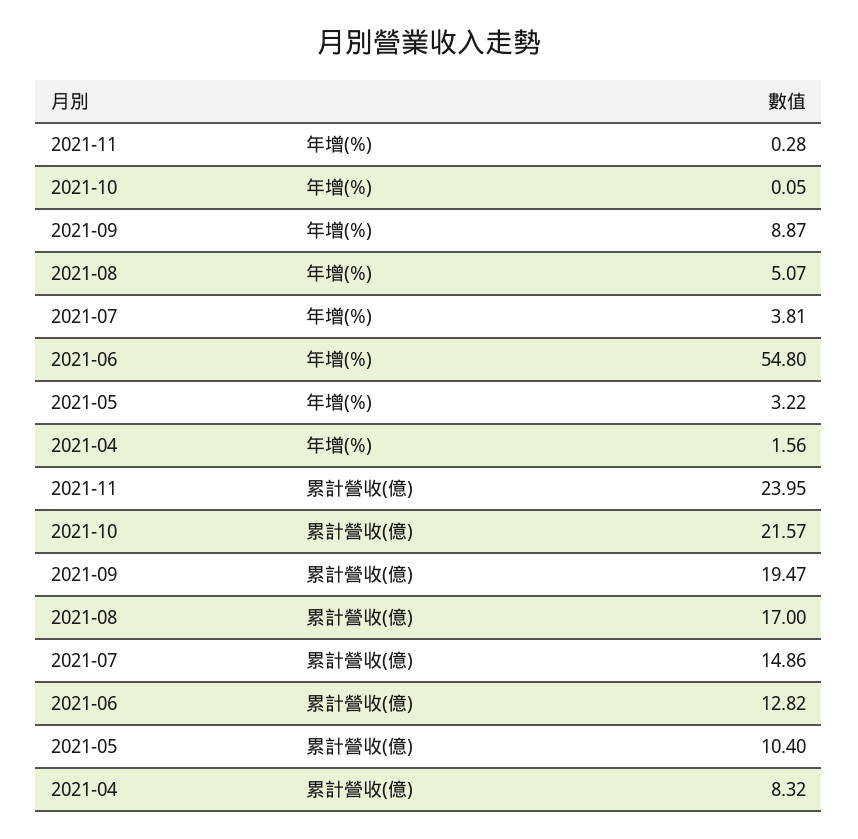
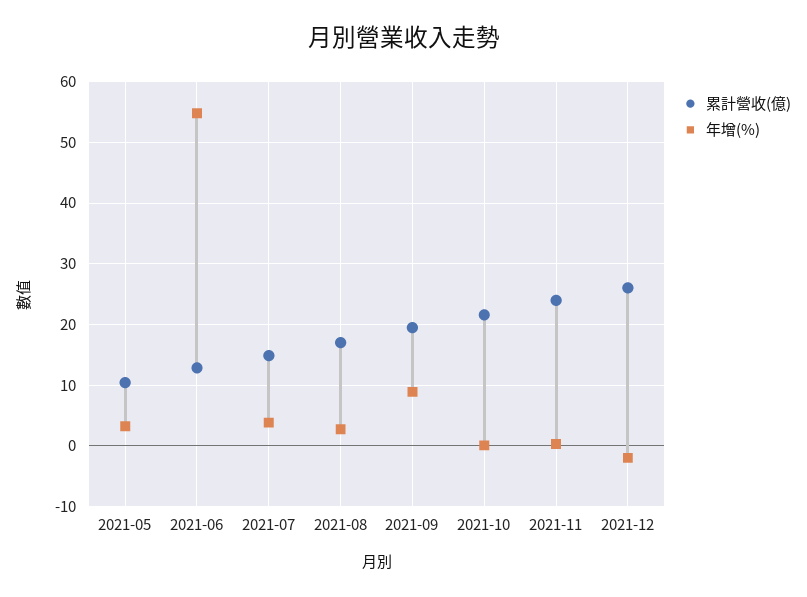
年增(%), 2021-08: 5.07 -> 3
年增(%), 2021-04: 1.56 -> none
累計營收(億), 2021-04: 8.32 -> none
累計營收(億), 2021-12: none -> 26
年增(%), 2021-12: none -> -2

